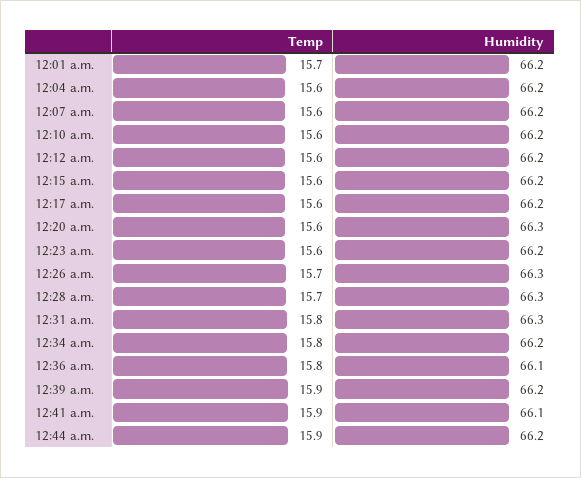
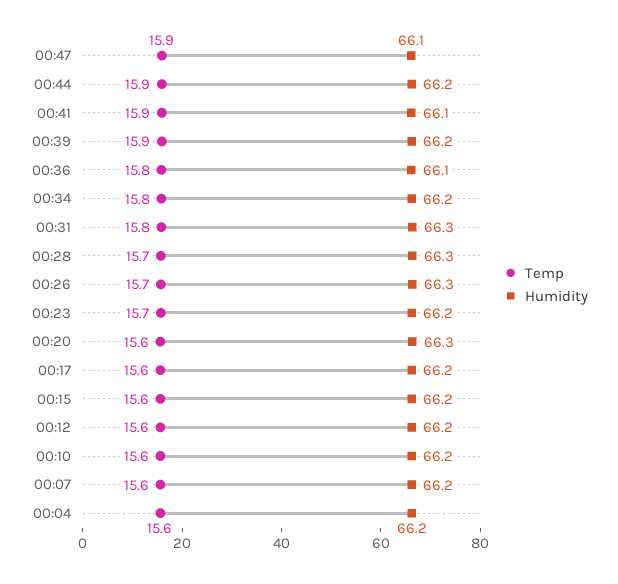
Temp, 12:01 a.m.: 15.7 -> none
Humidity, 12:01 a.m.: 66.2 -> none
Temp, 12:23 a.m.: 15.6 -> 15.7
Temp, 00:47: none -> 15.9
Humidity, 00:47: none -> 66.1

